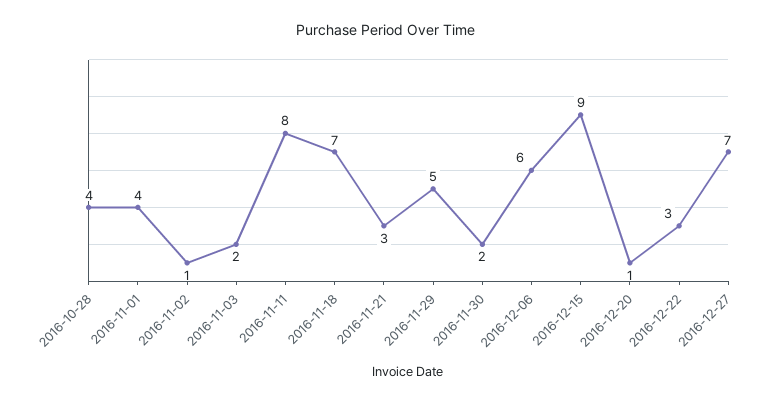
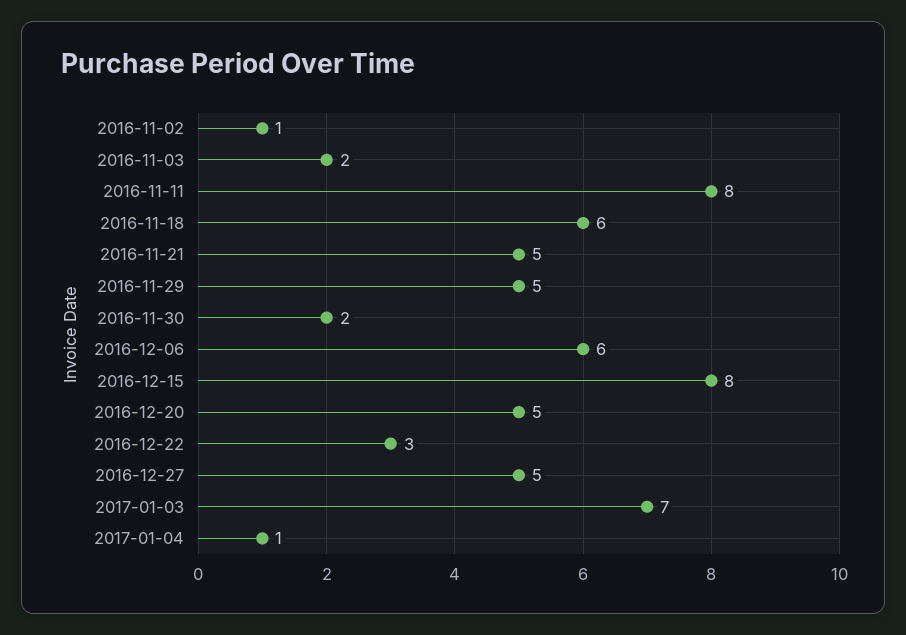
2016-10-28: 4 -> none
2016-11-01: 4 -> none
2016-11-18: 7 -> 6
2016-11-21: 3 -> 5
2016-12-15: 9 -> 8
2016-12-20: 1 -> 5
2016-12-27: 7 -> 5
2017-01-03: none -> 7
2017-01-04: none -> 1

